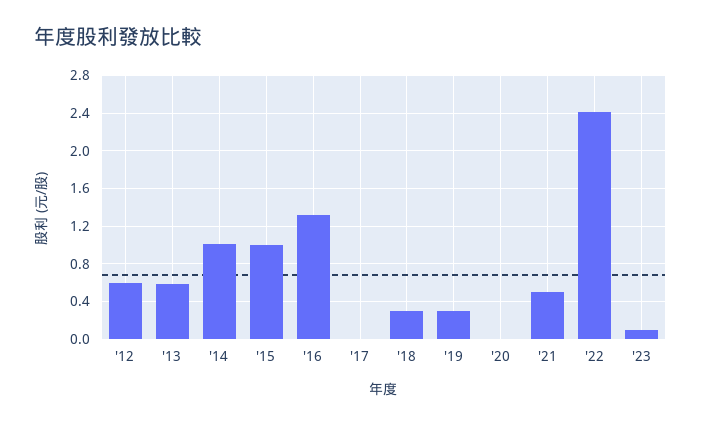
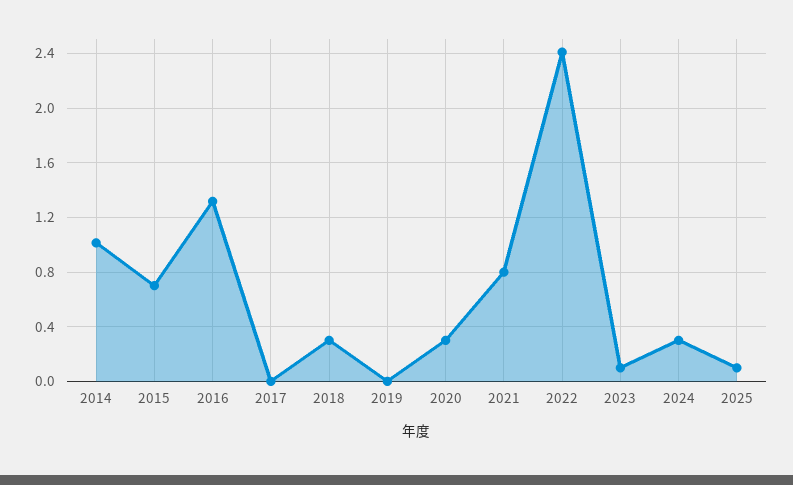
'12: 0.6 -> none
'13: 0.6 -> none
'15: 1 -> 0.7
'19: 0.3 -> 0
'20: 0 -> 0.3
'21: 0.5 -> 0.8
2024: none -> 0.3
2025: none -> 0.1

